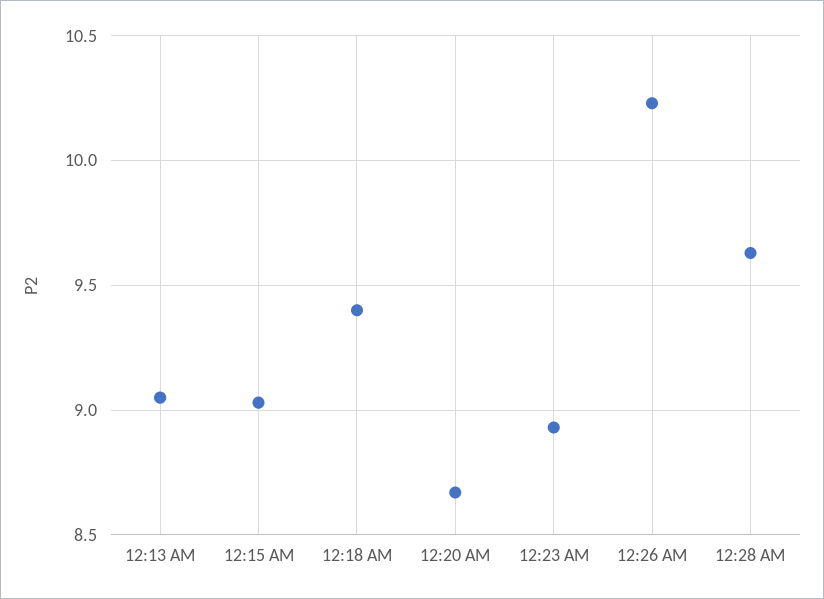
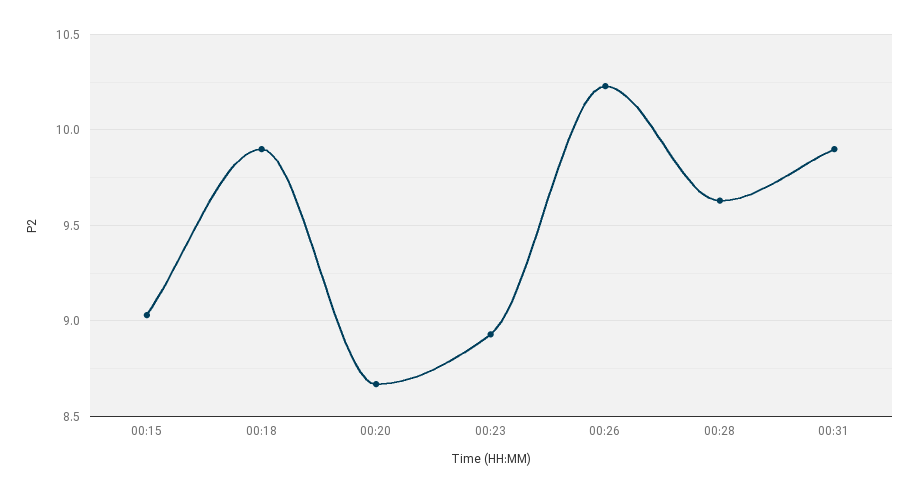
12:13 AM: 9.05 -> none
12:18 AM: 9.4 -> 9.9
00:31: none -> 9.9

